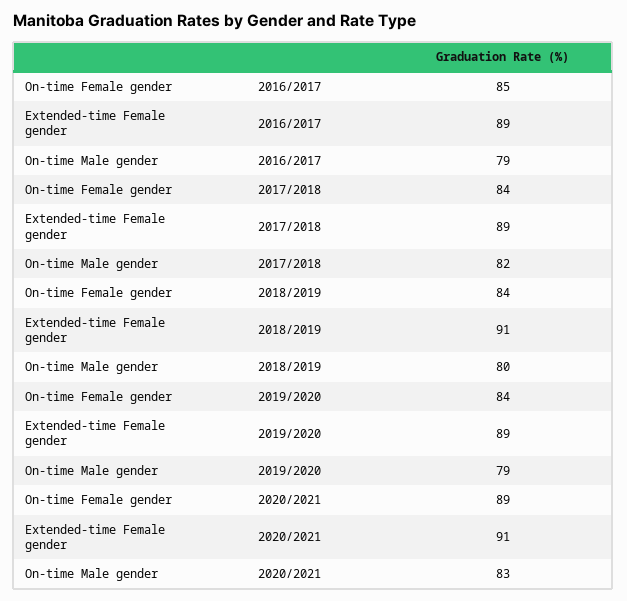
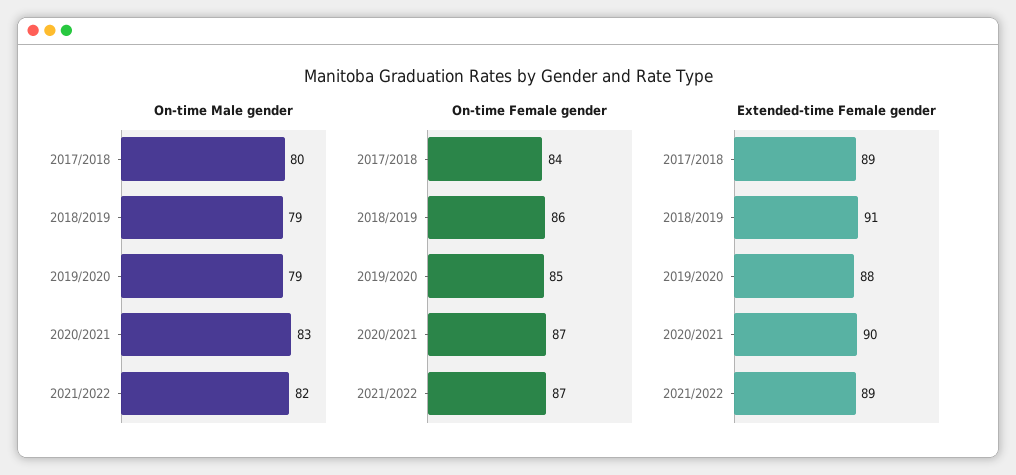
On-time Female gender, 2016/2017: 85 -> none
Extended-time Female gender, 2016/2017: 89 -> none
On-time Male gender, 2016/2017: 79 -> none
On-time Male gender, 2017/2018: 82 -> 80
On-time Female gender, 2018/2019: 84 -> 86
On-time Male gender, 2018/2019: 80 -> 79
On-time Female gender, 2019/2020: 84 -> 85
Extended-time Female gender, 2019/2020: 89 -> 88
On-time Female gender, 2020/2021: 89 -> 87
Extended-time Female gender, 2020/2021: 91 -> 90
On-time Male gender, 2021/2022: none -> 82
On-time Female gender, 2021/2022: none -> 87
Extended-time Female gender, 2021/2022: none -> 89

